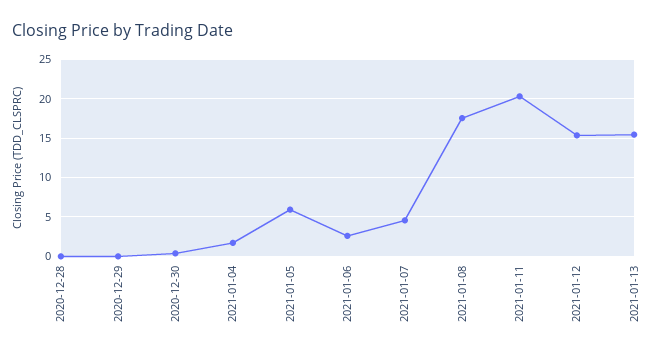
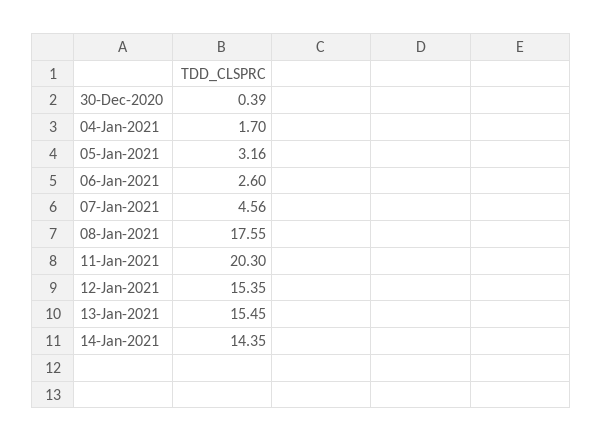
2020-12-28: 0 -> none
2020-12-29: 0 -> none
2021-01-05: 6 -> 3.16
14-Jan-2021: none -> 14.35

